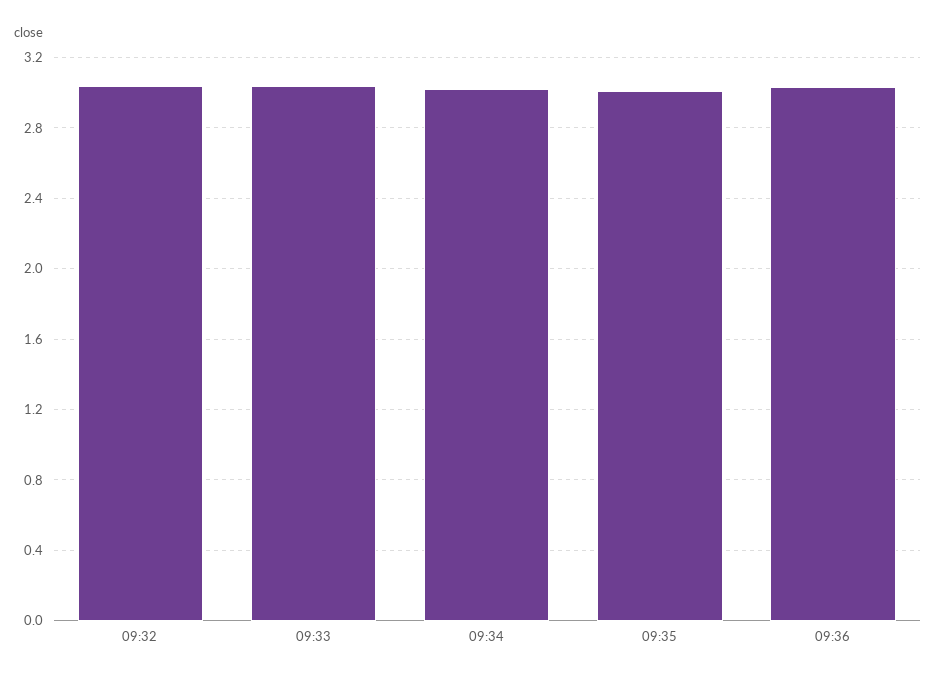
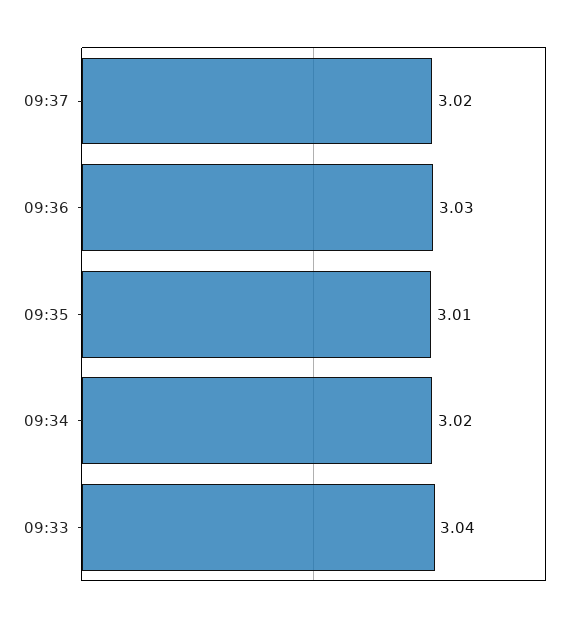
09:32: 3.05 -> none
09:37: none -> 3.02

